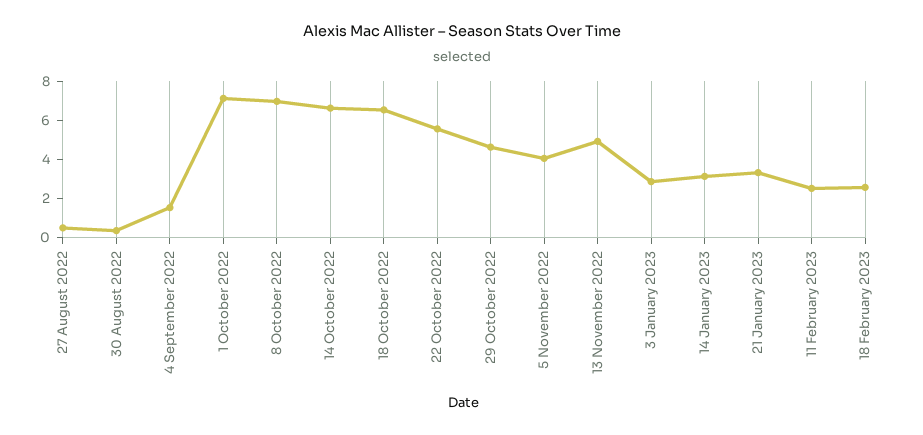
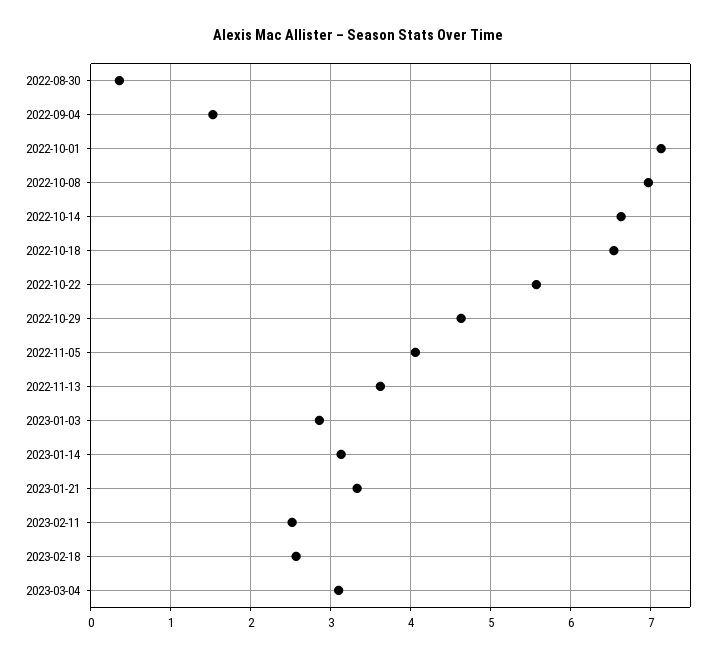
27 August 2022: 0.5 -> none
13 November 2022: 5 -> 3.6
2023-03-04: none -> 3.1

